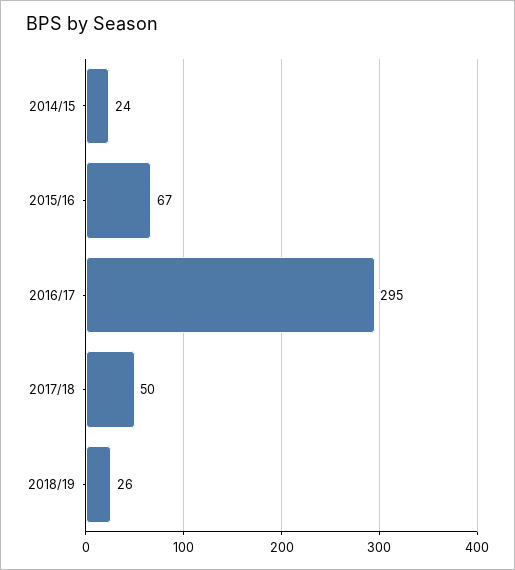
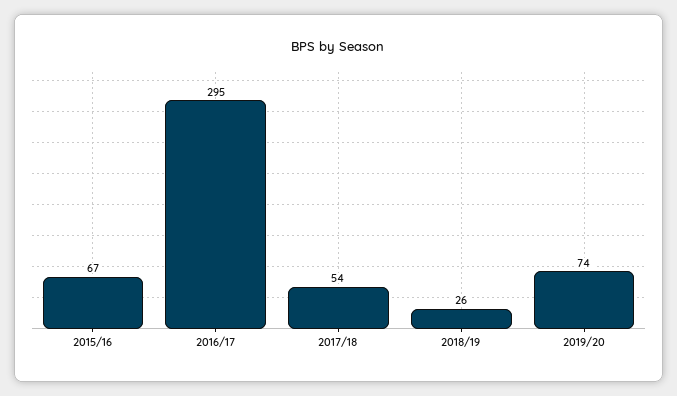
2014/15: 24 -> none
2017/18: 50 -> 54
2019/20: none -> 74

